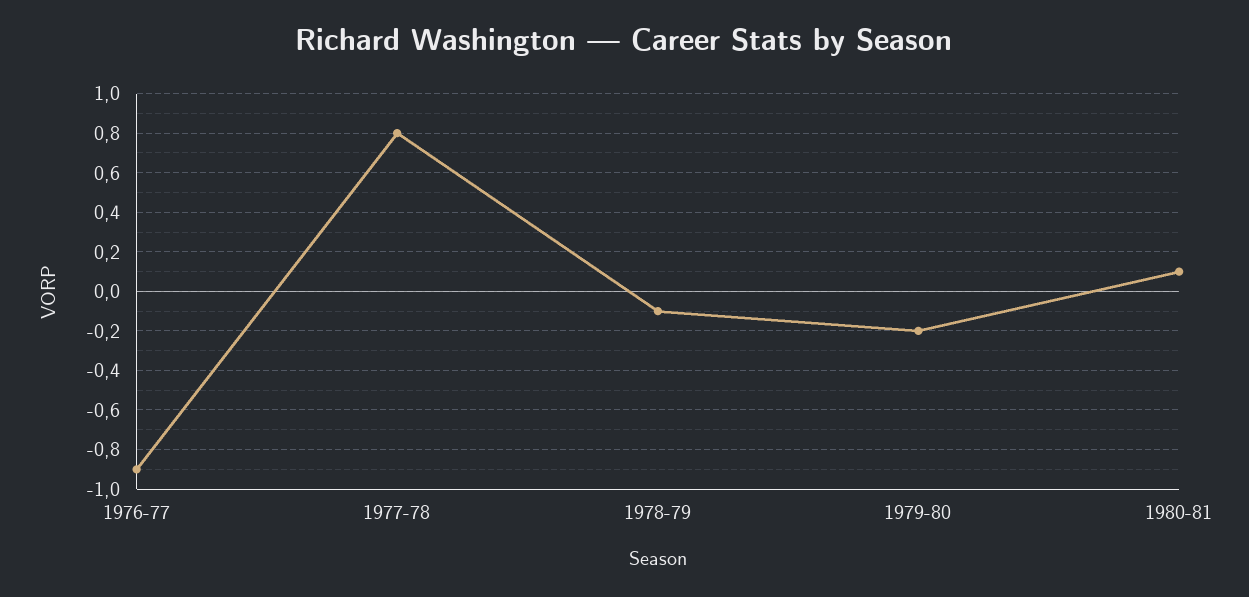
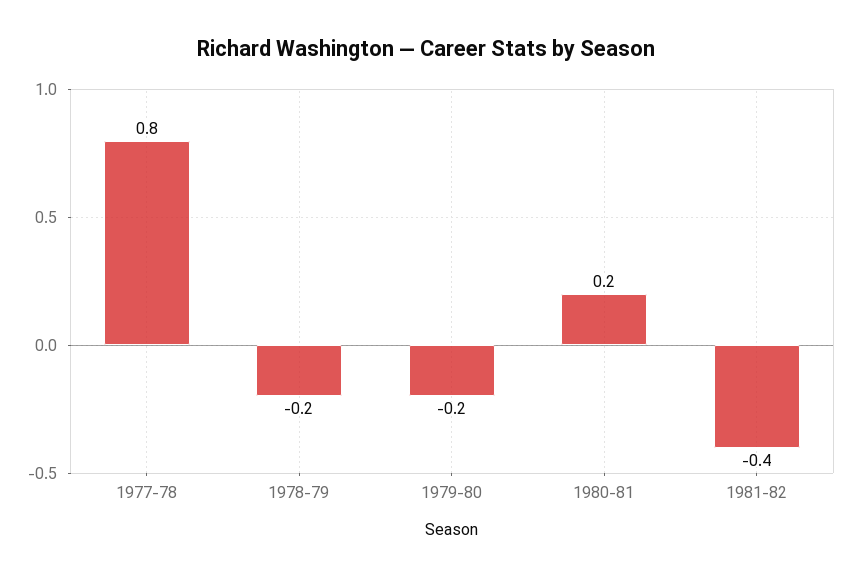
1976-77: -0.9 -> none
1978-79: -0.1 -> -0.2
1980-81: 0.1 -> 0.2
1981-82: none -> -0.4

